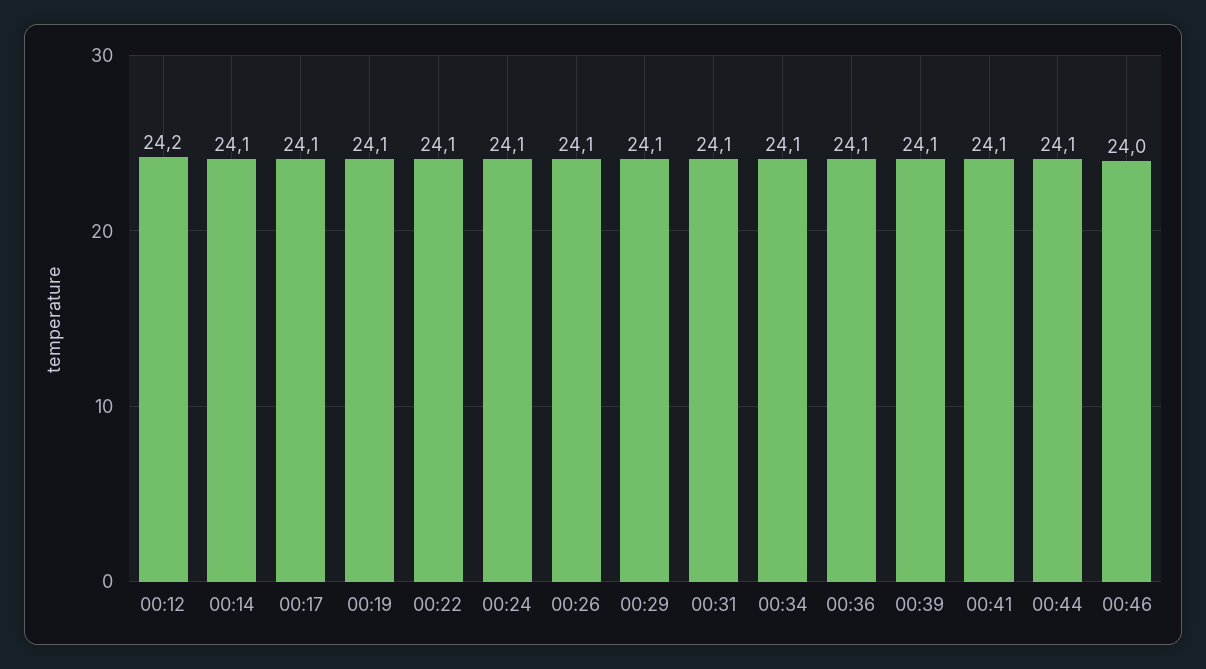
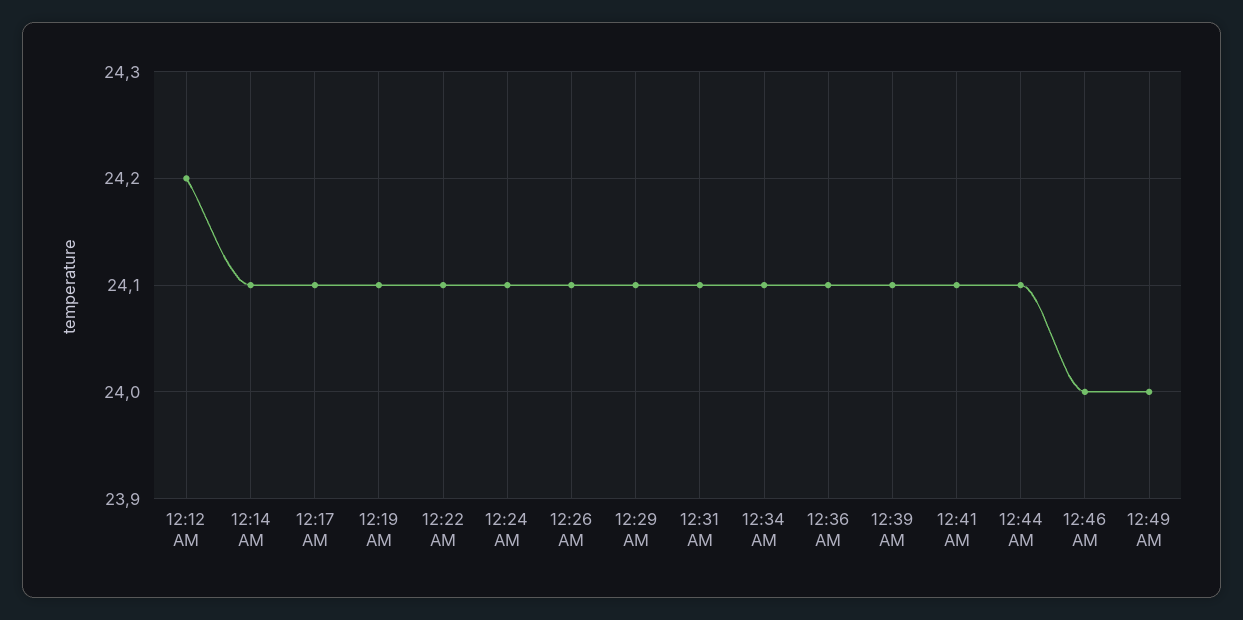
12:49 AM: none -> 24

